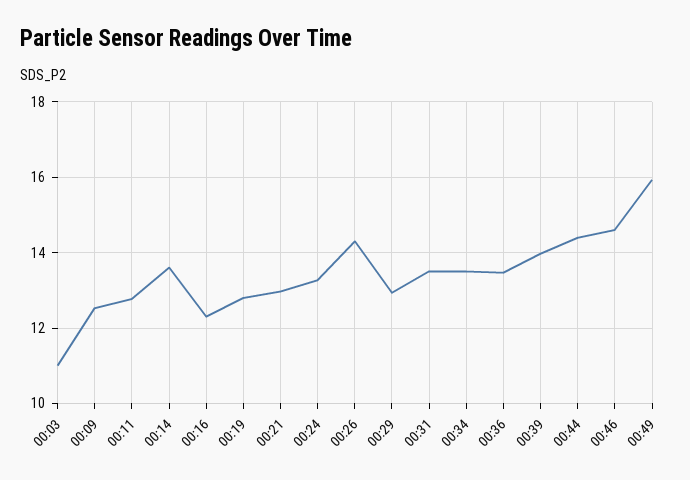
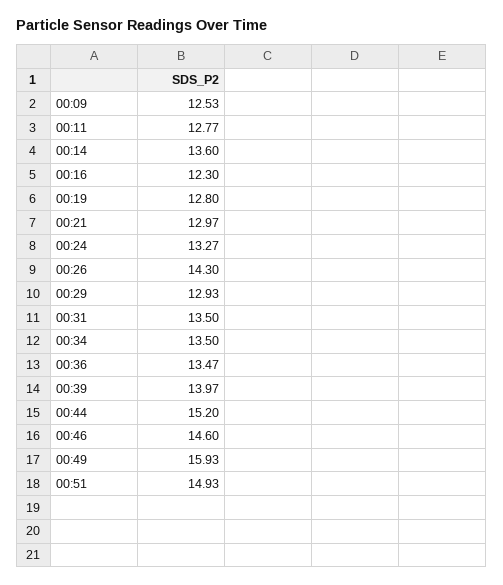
00:03: 11 -> none
00:44: 14.4 -> 15.2
00:51: none -> 14.93

